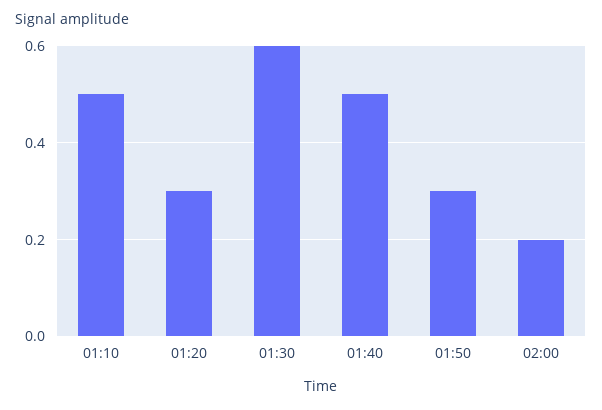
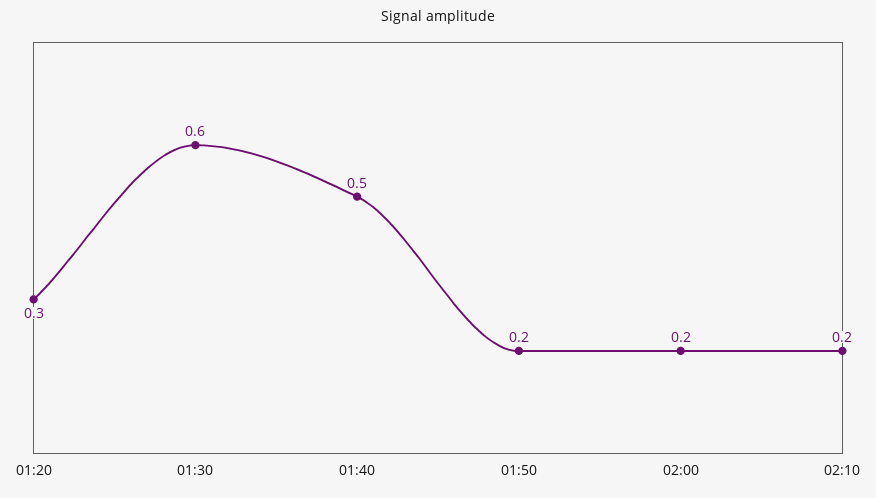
01:10: 0.5 -> none
01:50: 0.3 -> 0.2
02:10: none -> 0.2

